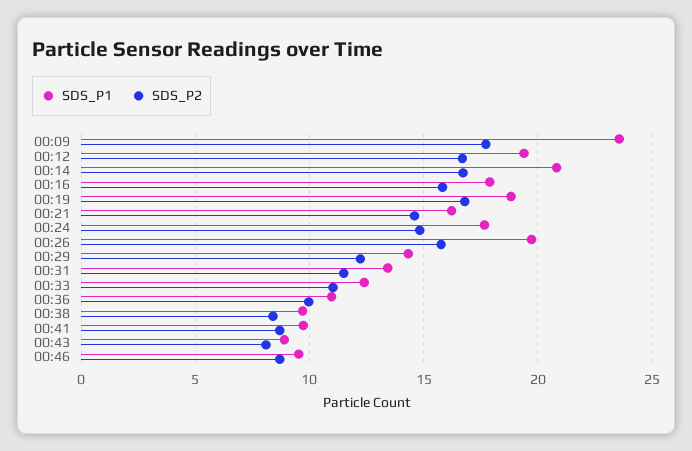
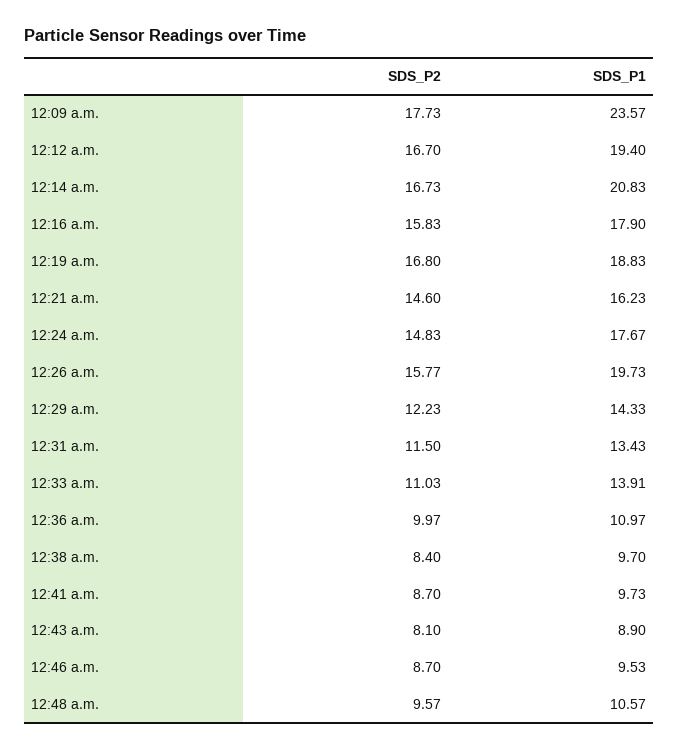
SDS_P1, 00:33: 12.5 -> 13.91
SDS_P2, 12:48 a.m.: none -> 9.57
SDS_P1, 12:48 a.m.: none -> 10.57

